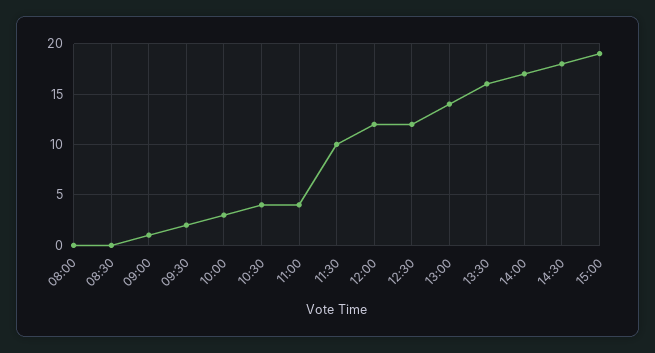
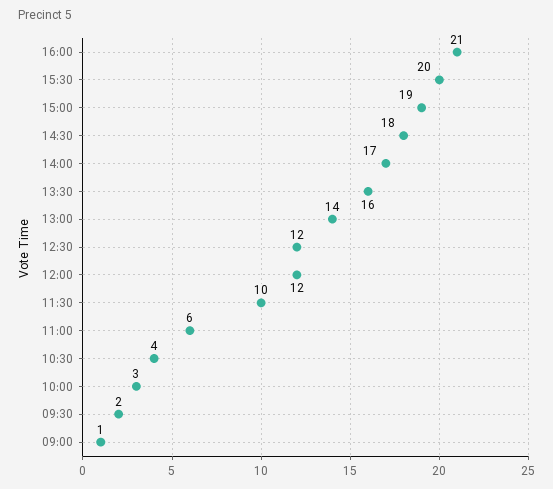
08:00: 0 -> none
08:30: 0 -> none
11:00: 4 -> 6
16:00: none -> 21
15:30: none -> 20

